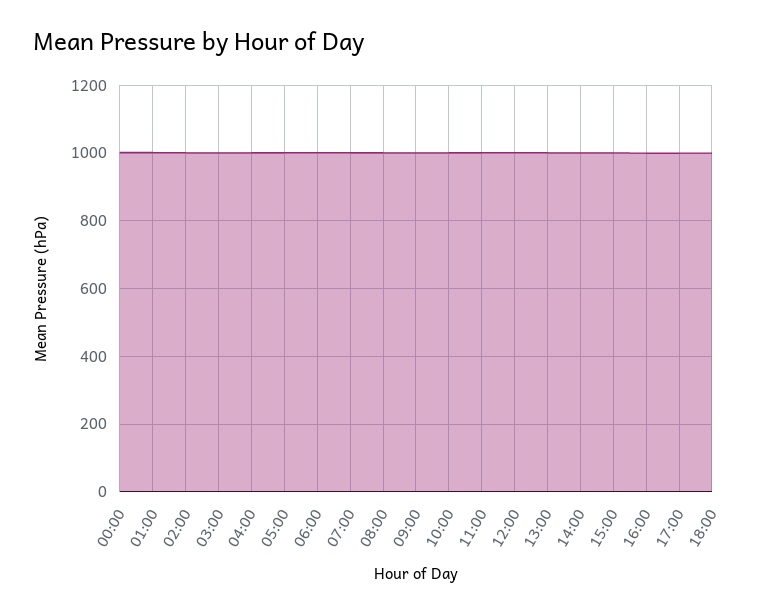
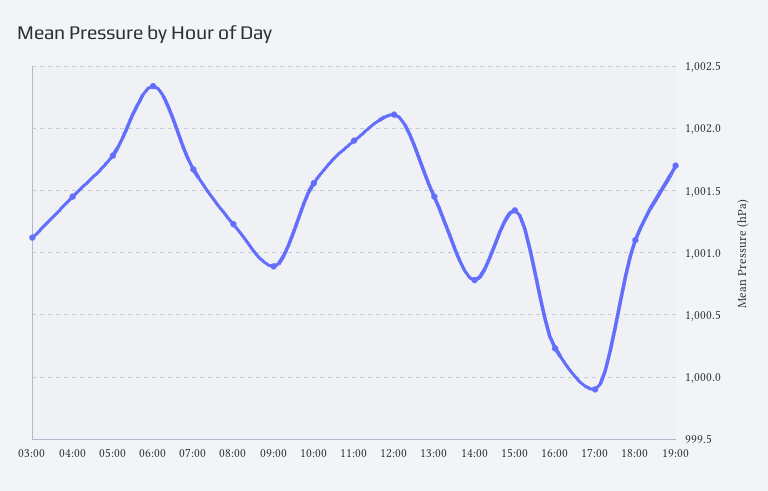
00:00: 1000 -> none
01:00: 1000 -> none
02:00: 1000 -> none
19:00: none -> 1001.7

